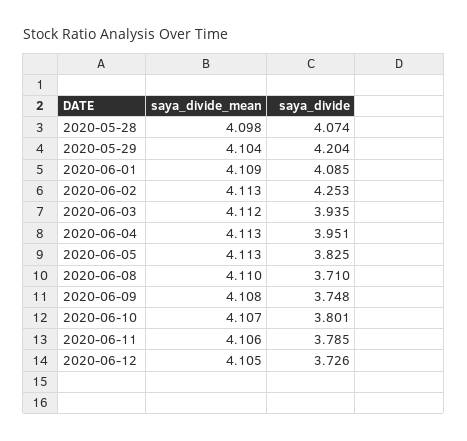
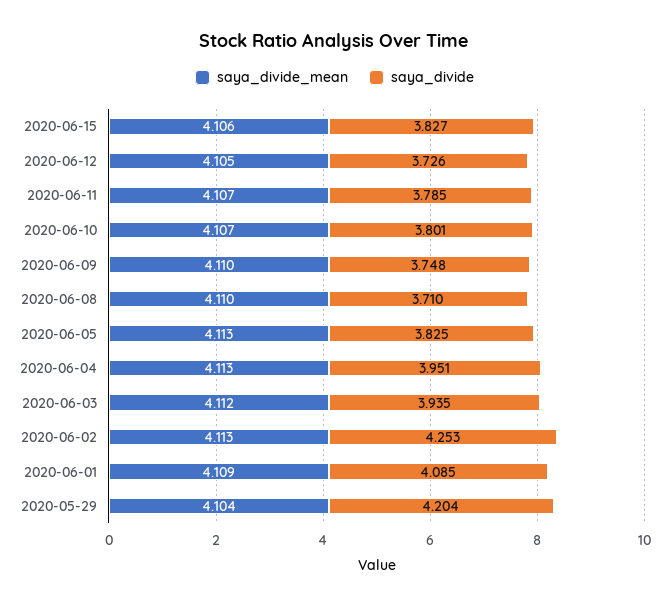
saya_divide_mean, 2020-05-28: 4.098 -> none
saya_divide, 2020-05-28: 4.074 -> none
saya_divide_mean, 2020-06-09: 4.108 -> 4.11
saya_divide_mean, 2020-06-11: 4.106 -> 4.107
saya_divide_mean, 2020-06-15: none -> 4.106
saya_divide, 2020-06-15: none -> 3.827

